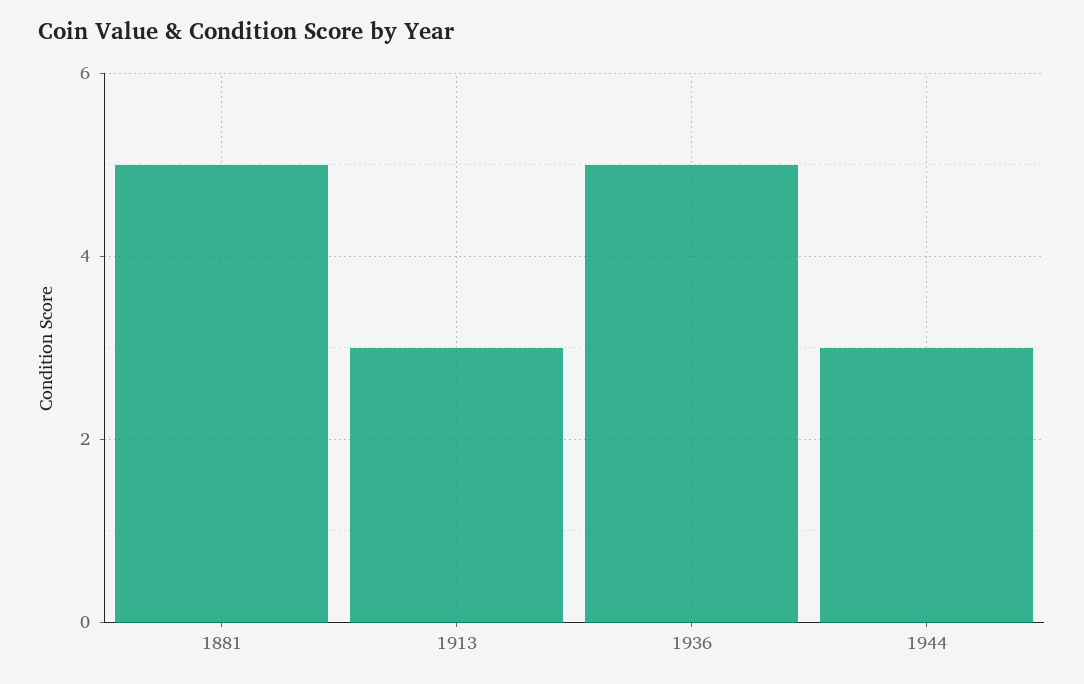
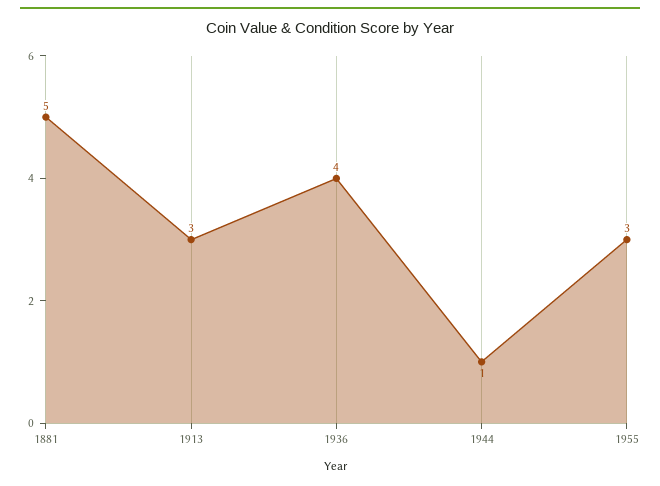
1936: 5 -> 4
1944: 3 -> 1
1955: none -> 3

